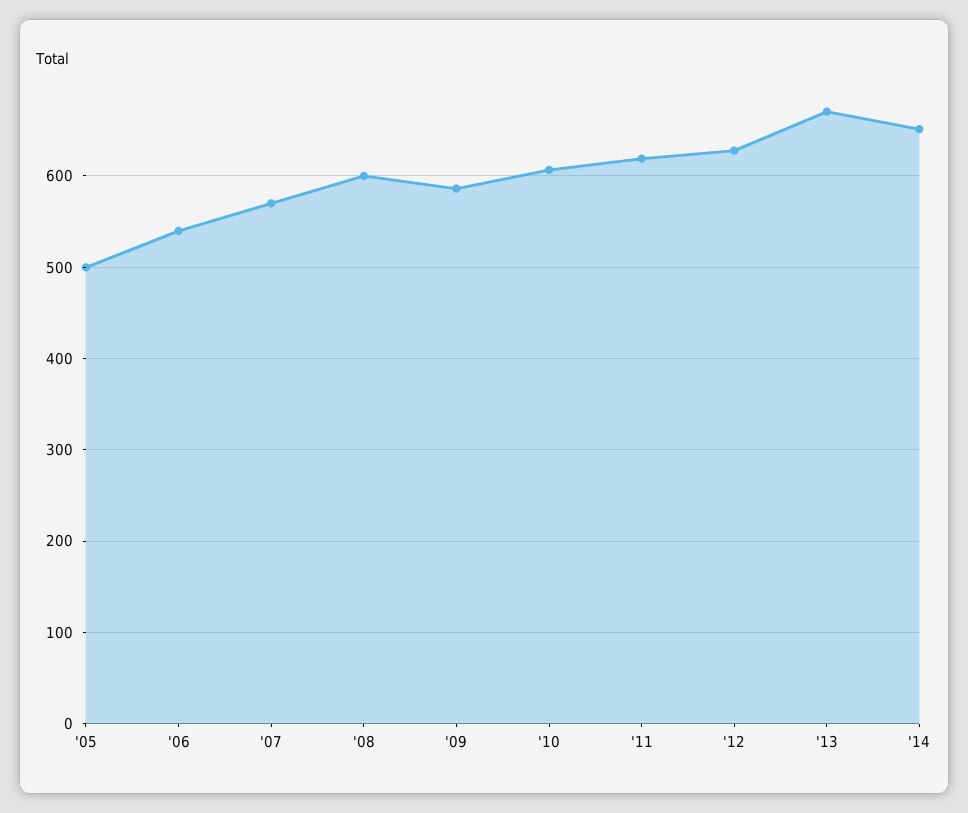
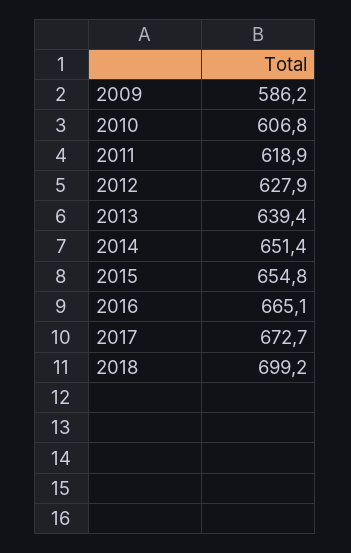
'05: 500 -> none
'06: 540 -> none
'07: 570 -> none
'08: 600 -> none
'13: 670 -> 639.4
2015: none -> 654.8
2016: none -> 665.1
2017: none -> 672.7
2018: none -> 699.2

